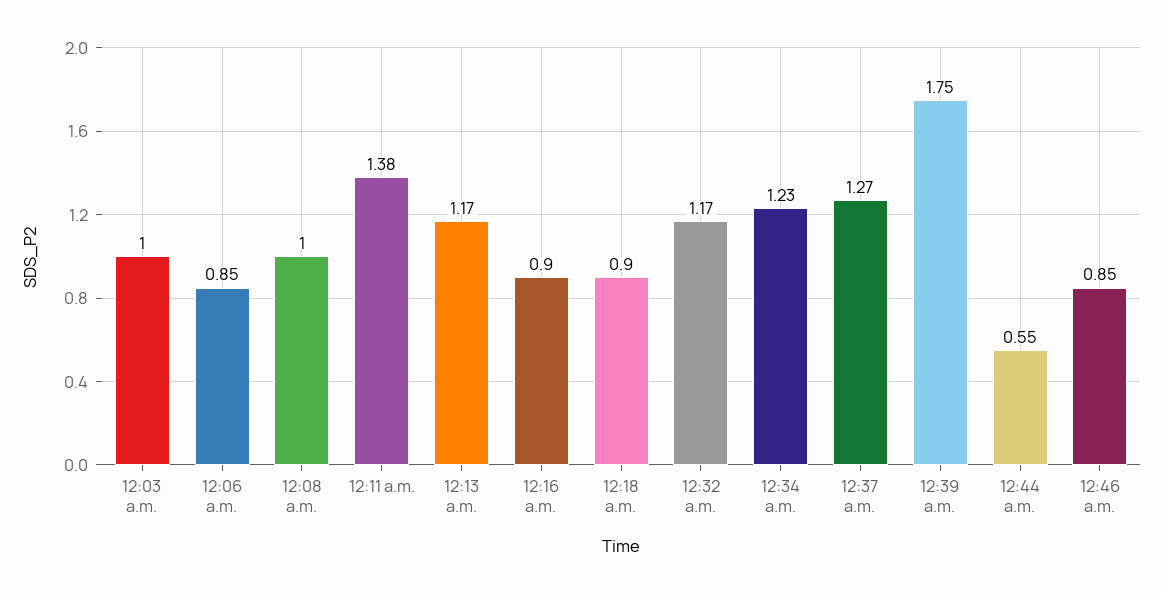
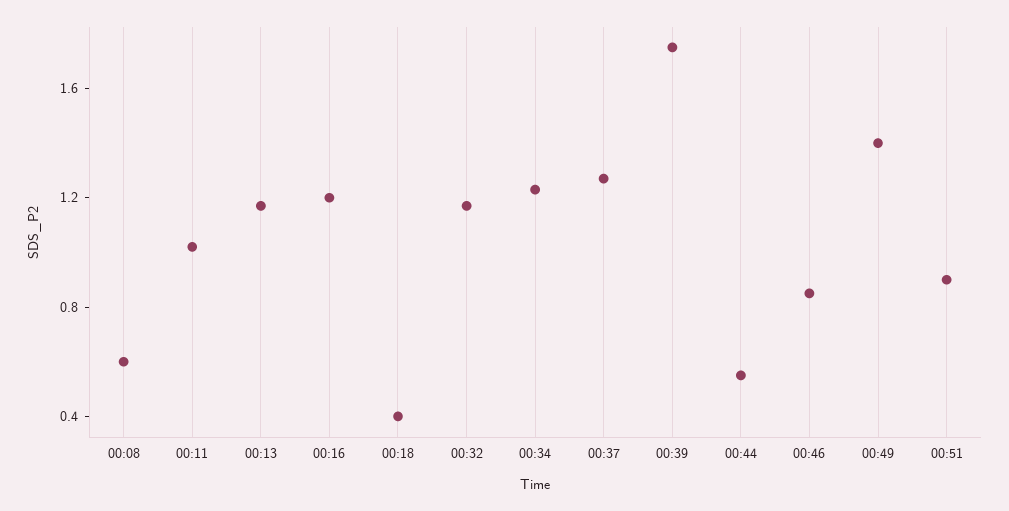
12:03 a.m.: 1 -> none
12:06 a.m.: 0.85 -> none
12:08 a.m.: 1 -> 0.6
12:11 a.m.: 1.38 -> 1
12:16 a.m.: 0.9 -> 1.2
12:18 a.m.: 0.9 -> 0.4
00:49: none -> 1.4
00:51: none -> 0.9

